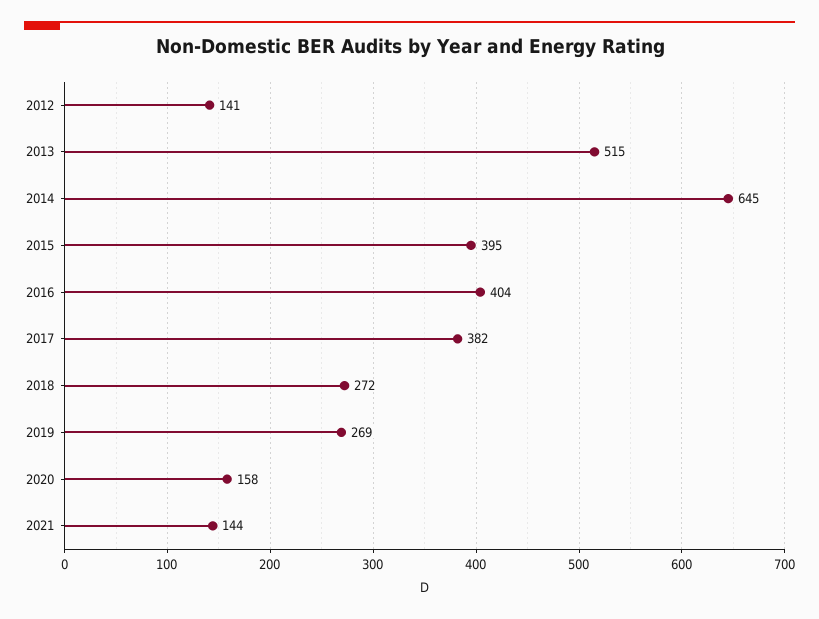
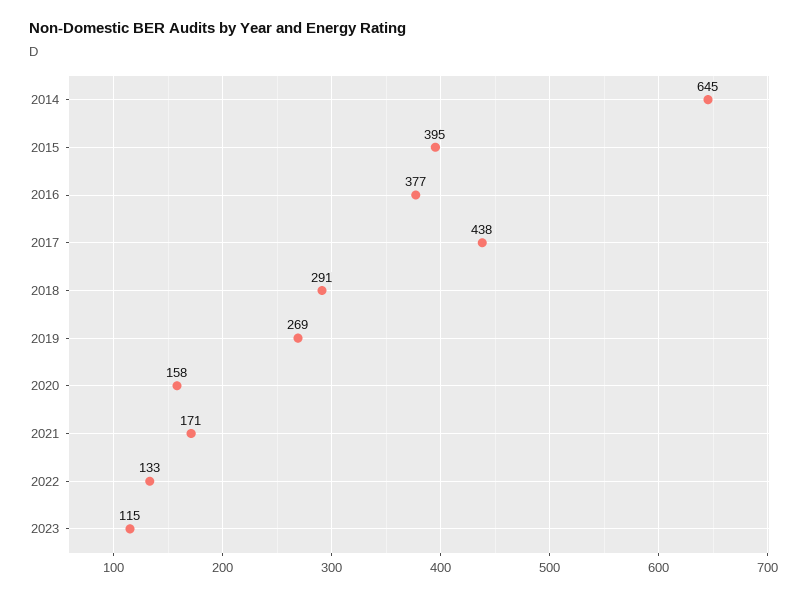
2012: 141 -> none
2013: 515 -> none
2016: 404 -> 377
2017: 382 -> 438
2018: 272 -> 291
2021: 144 -> 171
2022: none -> 133
2023: none -> 115

